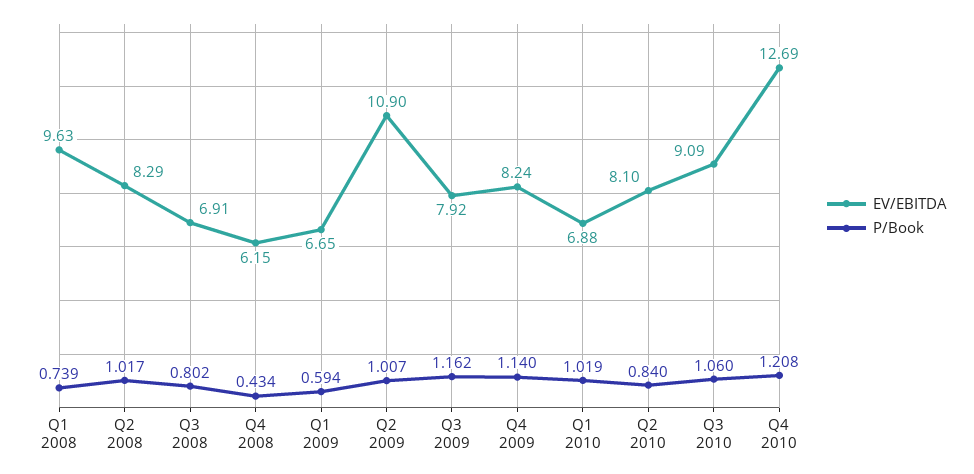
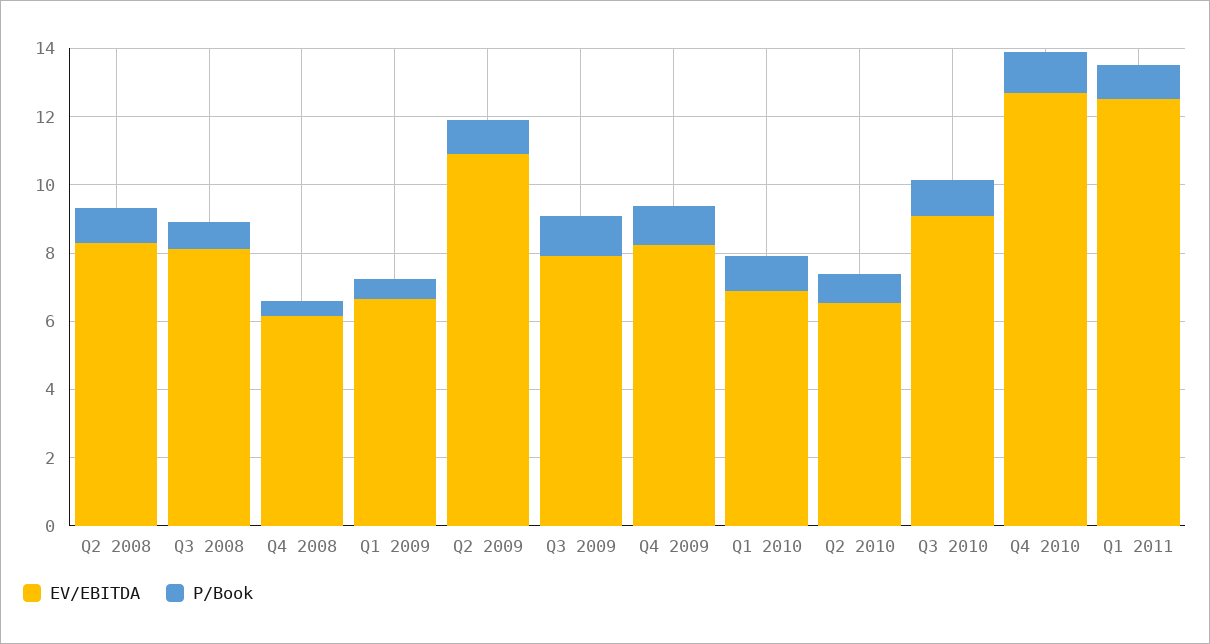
EV/EBITDA, Q1 2008: 9.63 -> none
P/Book, Q1 2008: 0.739 -> none
EV/EBITDA, Q3 2008: 6.91 -> 8
EV/EBITDA, Q2 2010: 8.1 -> 6.5
EV/EBITDA, Q1 2011: none -> 12.5
P/Book, Q1 2011: none -> 1

